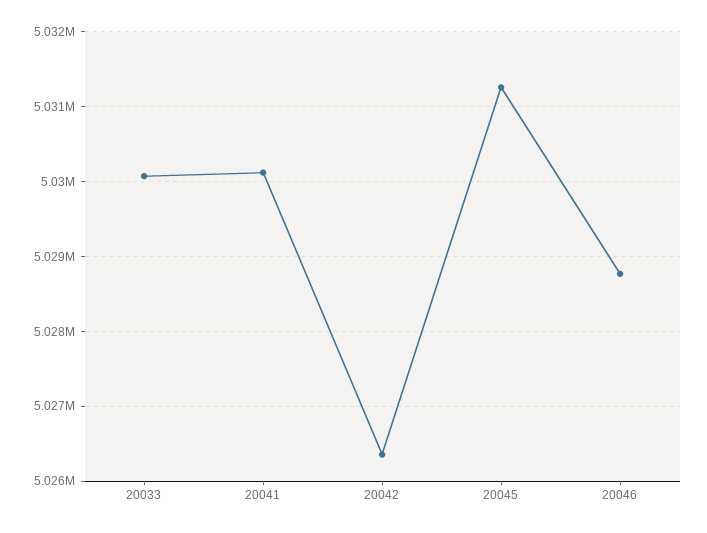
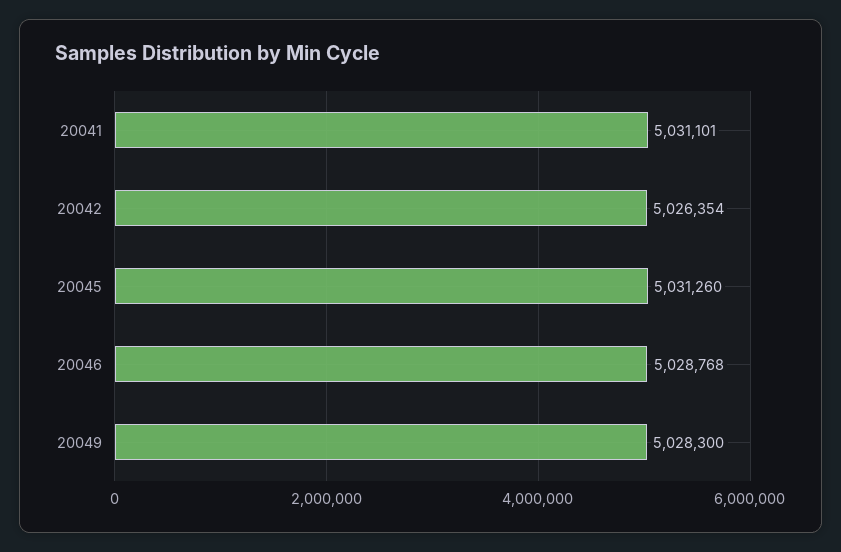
20033: 5030100 -> none
20041: 5030100 -> 5031101
20049: none -> 5028300

